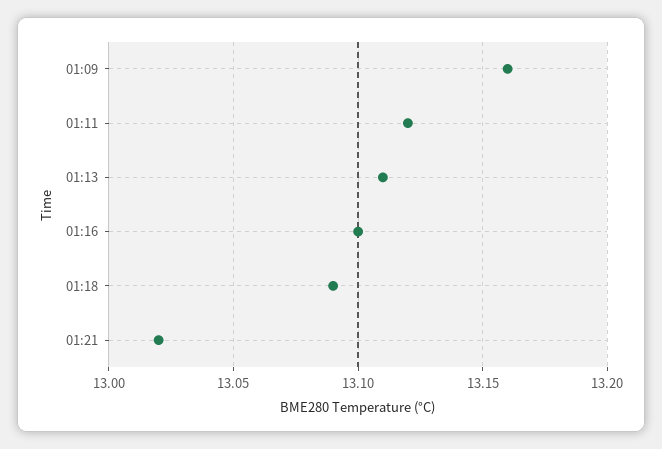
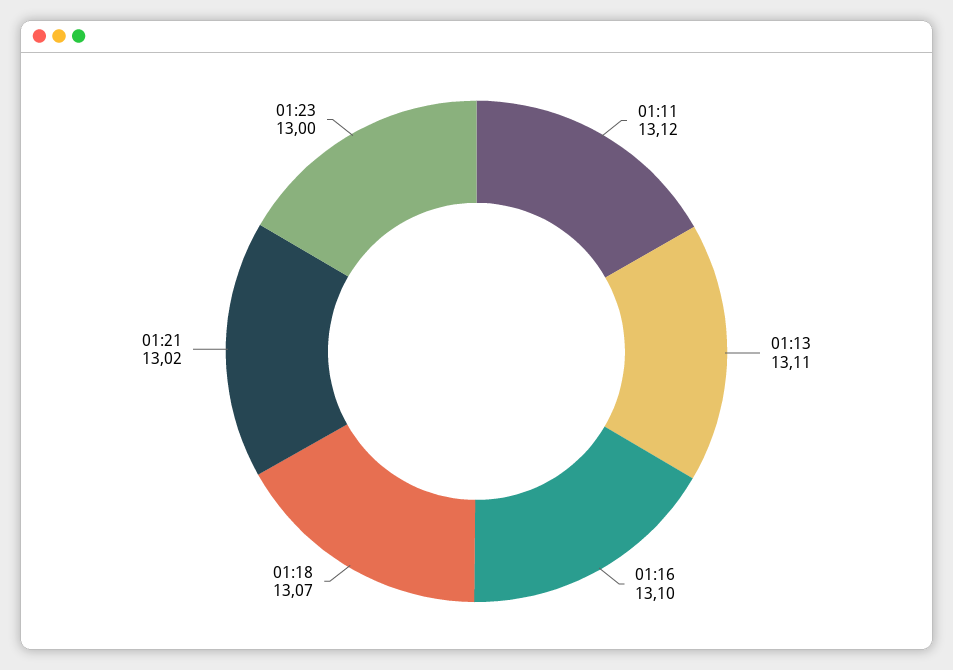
01:09: 13.16 -> none
01:18: 13.09 -> 13.07
01:23: none -> 13

